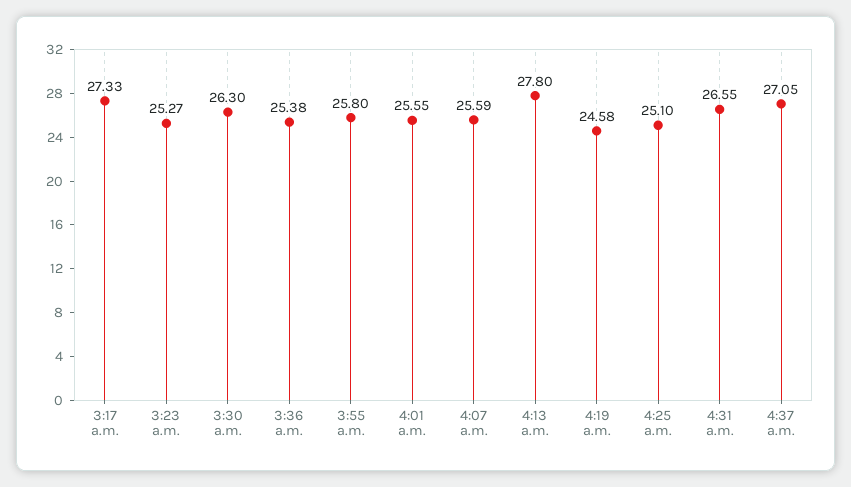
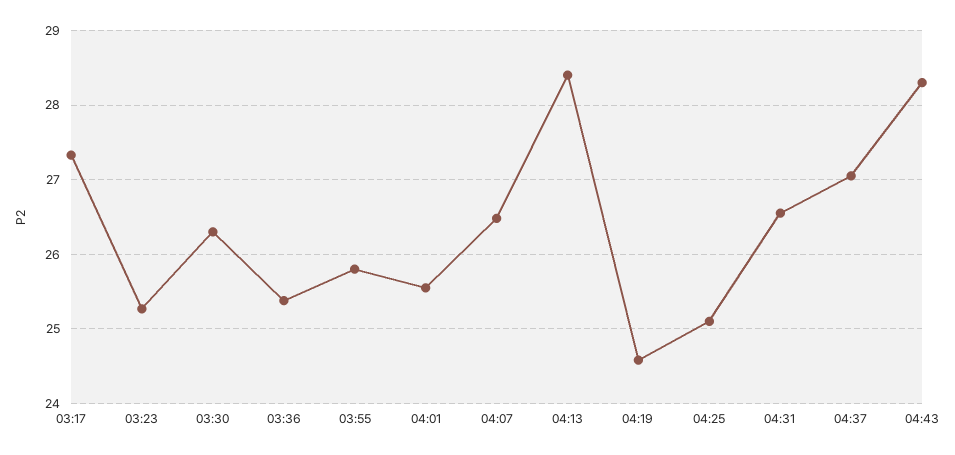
4:07 a.m.: 25.59 -> 26.5
4:13 a.m.: 27.8 -> 28.4
04:43: none -> 28.3

